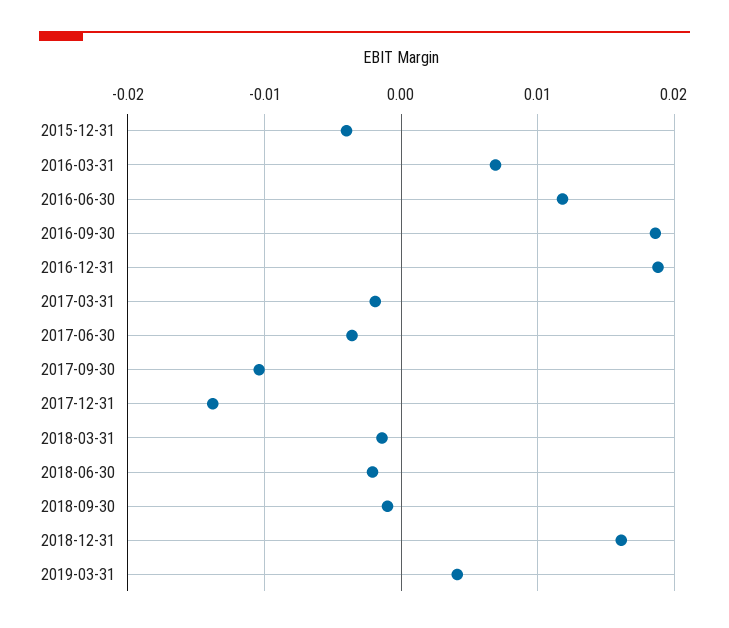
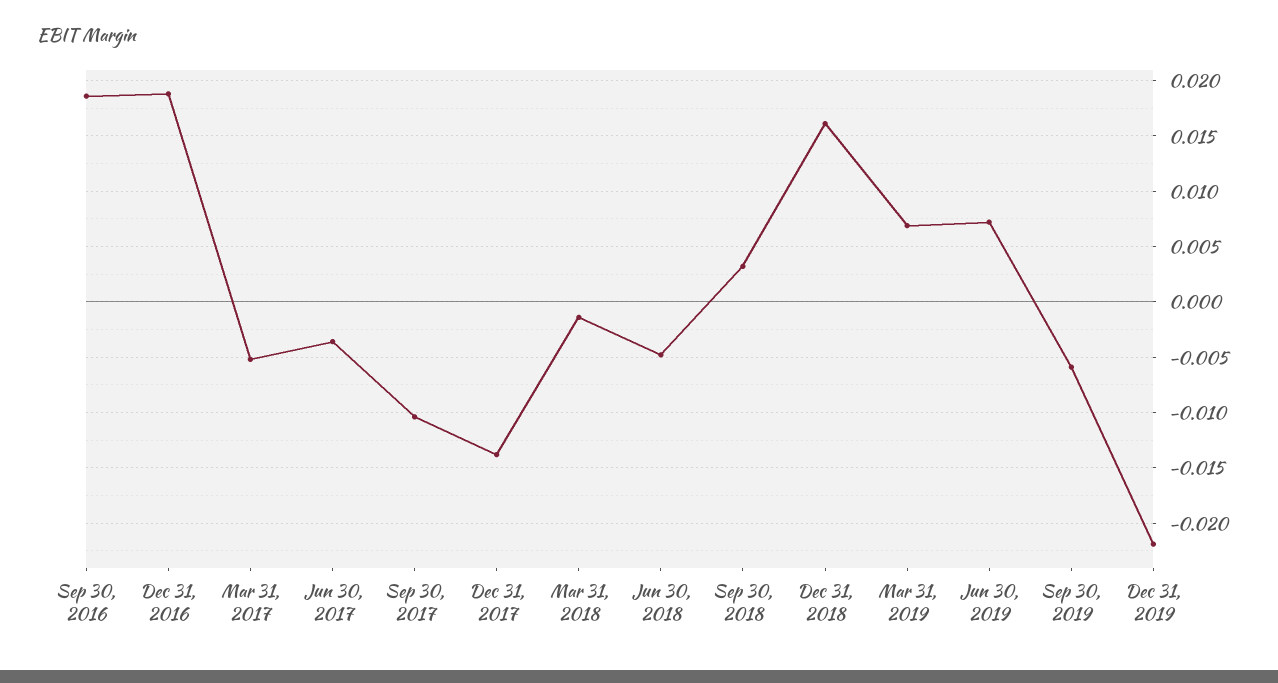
2015-12-31: -0.004 -> none
2016-03-31: 0.007 -> none
2016-06-30: 0.012 -> none
2017-03-31: -0.002 -> -0.005
2018-06-30: -0.002 -> -0.005
2018-09-30: -0.001 -> 0.003
2019-03-31: 0.004 -> 0.007
Jun 30, 2019: none -> 0.007
Sep 30, 2019: none -> -0.006
Dec 31, 2019: none -> -0.022

